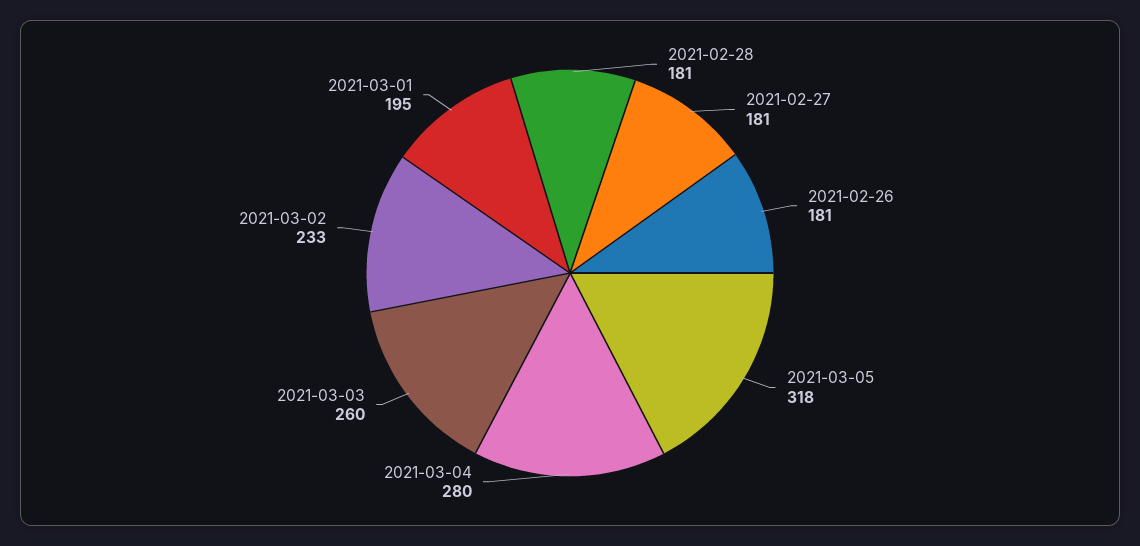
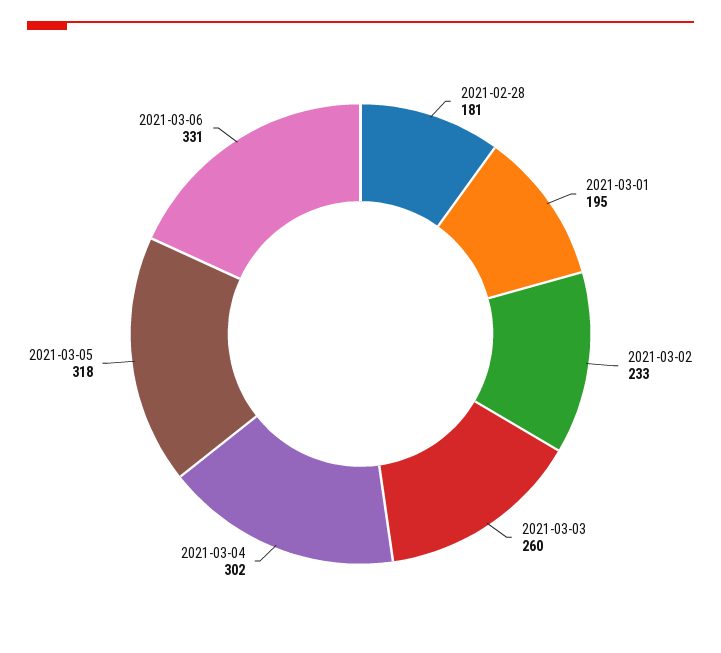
2021-02-27: 181 -> none
2021-02-26: 181 -> none
2021-03-04: 280 -> 302
2021-03-06: none -> 331

